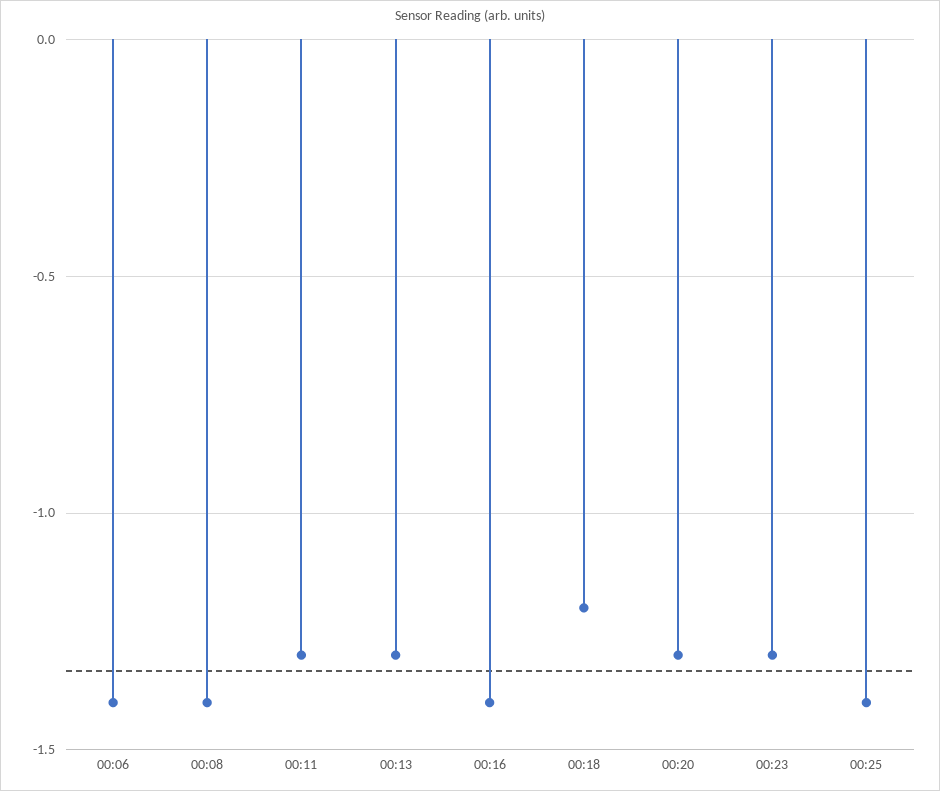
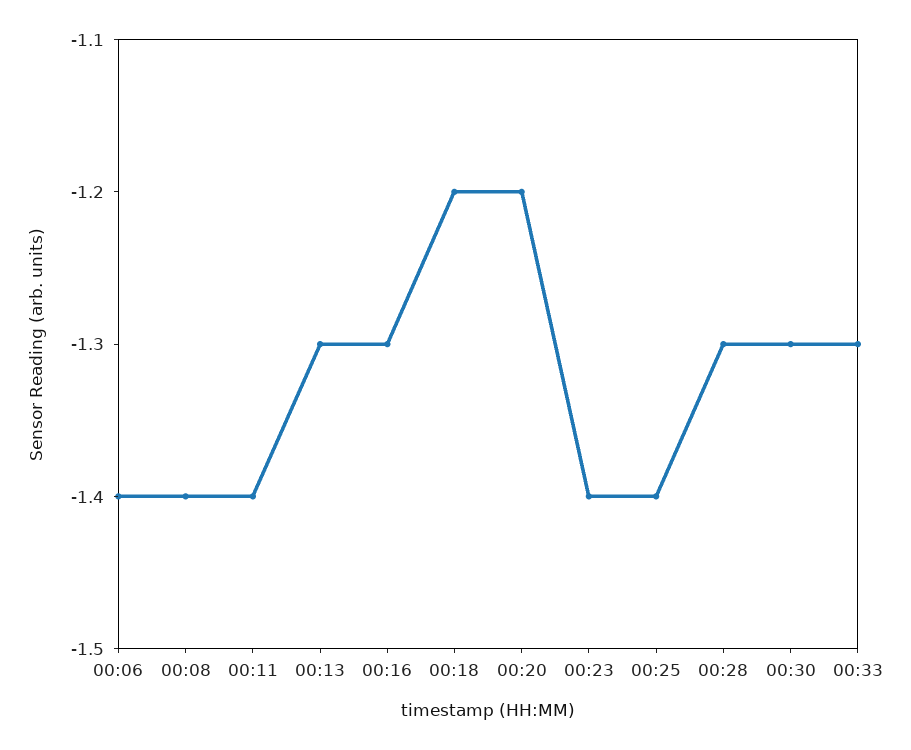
00:11: -1.3 -> -1.4
00:16: -1.4 -> -1.3
00:20: -1.3 -> -1.2
00:23: -1.3 -> -1.4
00:28: none -> -1.3
00:30: none -> -1.3
00:33: none -> -1.3

